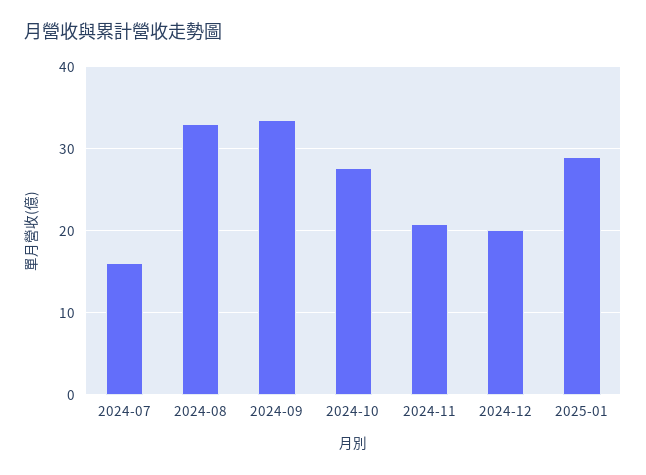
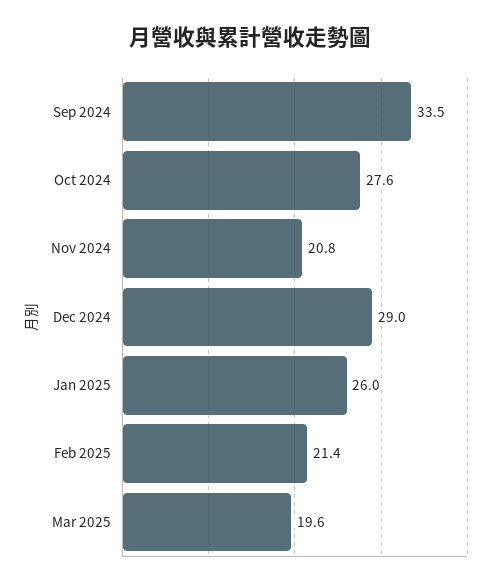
2024-07: 16 -> none
2024-08: 33 -> none
2024-12: 20 -> 29
2025-01: 29 -> 26
Feb 2025: none -> 21.4
Mar 2025: none -> 19.6

